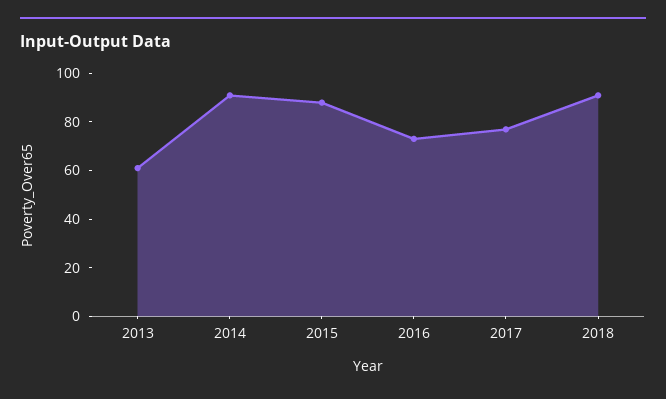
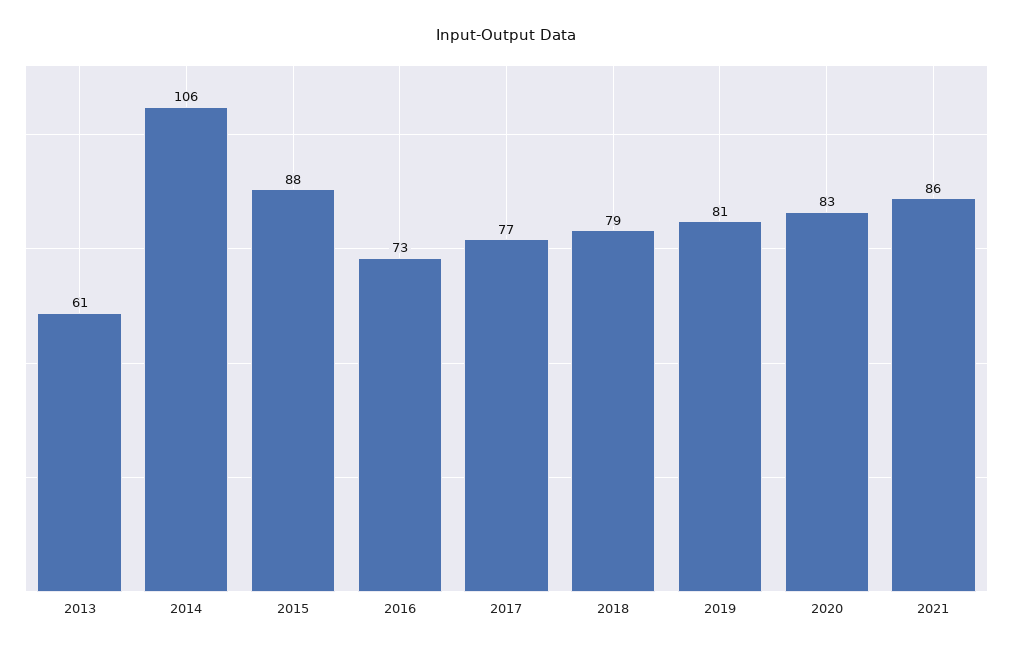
2014: 90 -> 106
2018: 90 -> 79
2019: none -> 81
2020: none -> 83
2021: none -> 86

